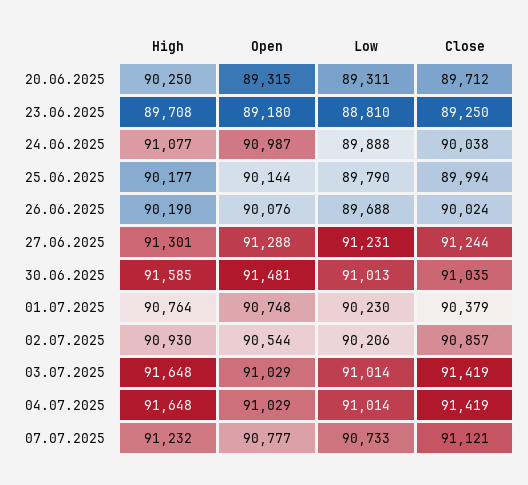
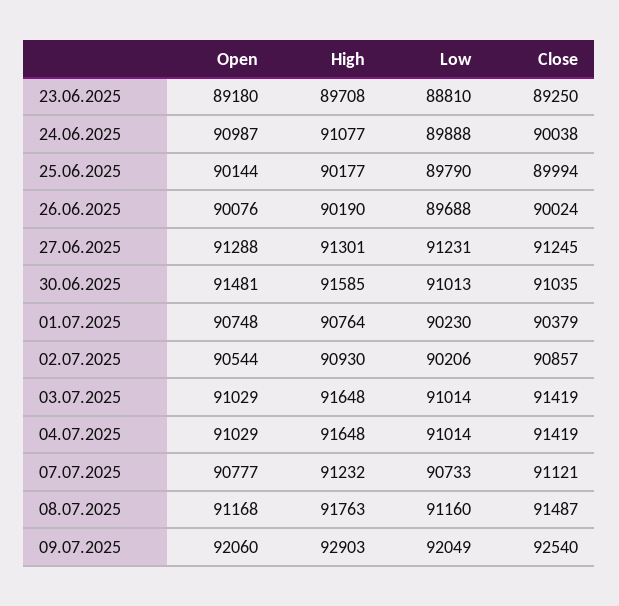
High, 20.06.2025: 90250 -> none
Open, 20.06.2025: 89315 -> none
Low, 20.06.2025: 89311 -> none
Close, 20.06.2025: 89712 -> none
Close, 27.06.2025: 91244 -> 91245
Open, 08.07.2025: none -> 91168
High, 08.07.2025: none -> 91763
Low, 08.07.2025: none -> 91160
Close, 08.07.2025: none -> 91487
Open, 09.07.2025: none -> 92060
High, 09.07.2025: none -> 92903
Low, 09.07.2025: none -> 92049
Close, 09.07.2025: none -> 92540

